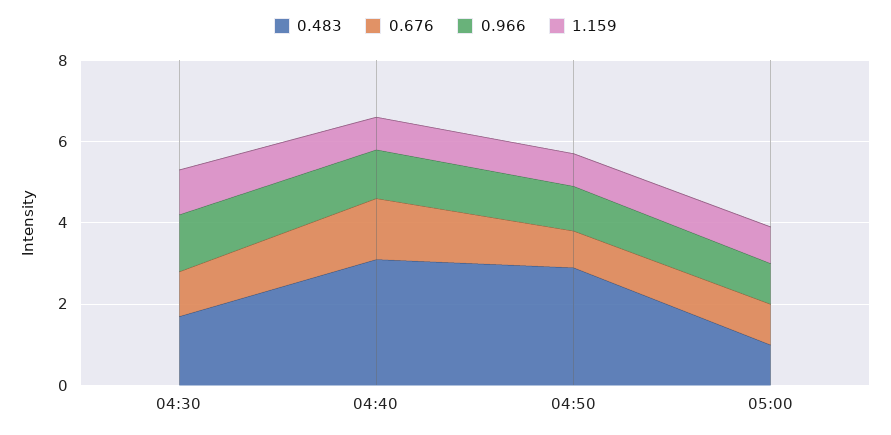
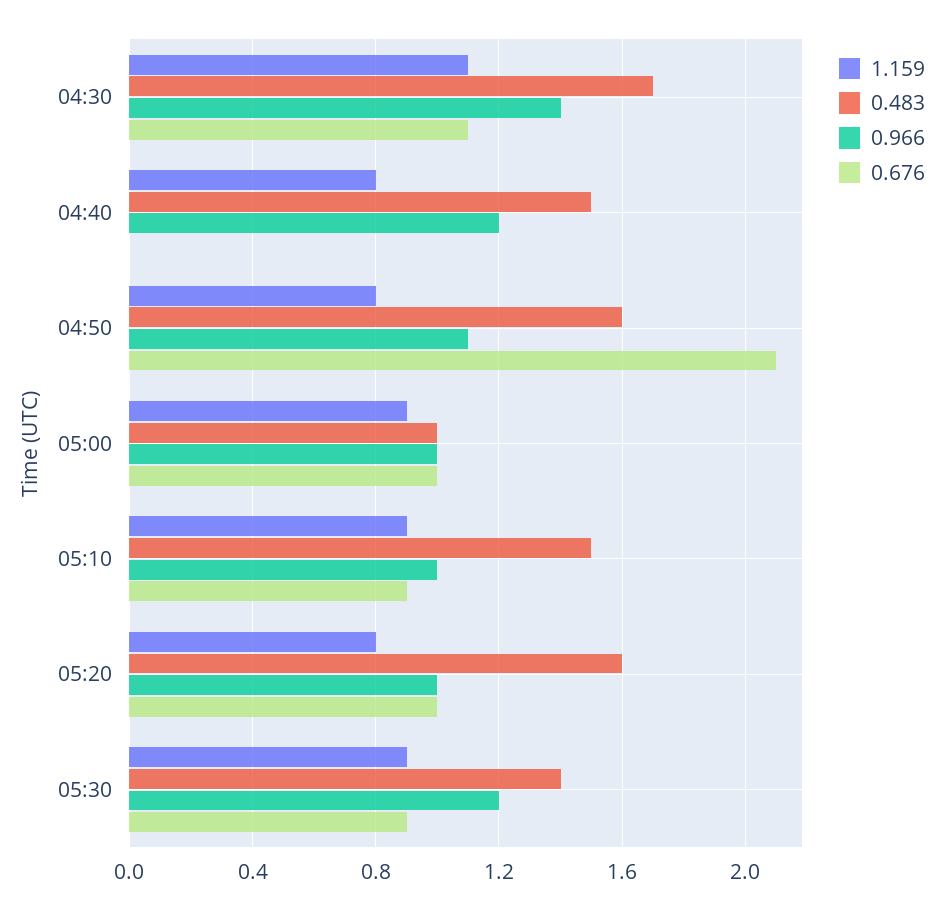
0.483, 04:40: 3 -> 1.5
0.676, 04:40: 1.5 -> 0
0.483, 04:50: 3 -> 1.6
0.676, 04:50: 1 -> 2.1
1.159, 05:10: none -> 0.9
0.483, 05:10: none -> 1.5
0.966, 05:10: none -> 1
0.676, 05:10: none -> 0.9
1.159, 05:20: none -> 0.8
0.483, 05:20: none -> 1.6
0.966, 05:20: none -> 1
0.676, 05:20: none -> 1
1.159, 05:30: none -> 0.9
0.483, 05:30: none -> 1.4
0.966, 05:30: none -> 1.2
0.676, 05:30: none -> 0.9

